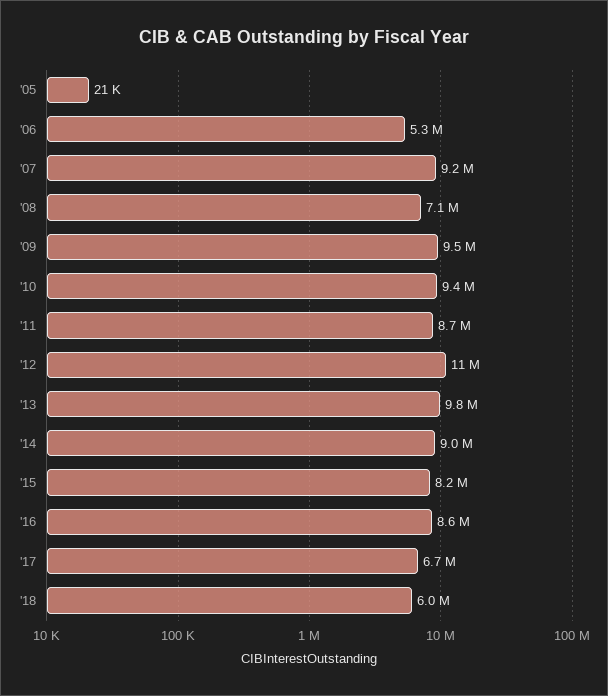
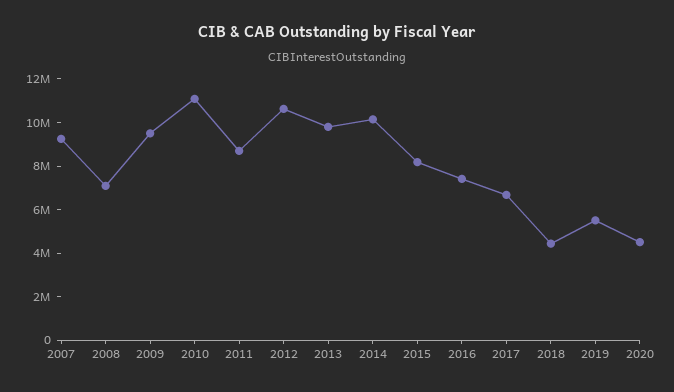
'05: 21000 -> none
'06: 5300000 -> none
'10: 9400000 -> 11000000
'14: 9000000 -> 10000000
'16: 8600000 -> 7500000
'18: 6000000 -> 4500000
2019: none -> 5500000
2020: none -> 4500000

